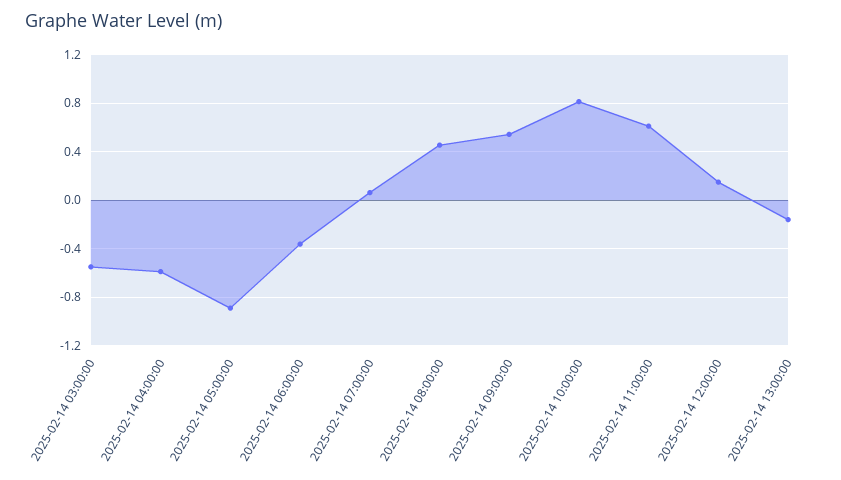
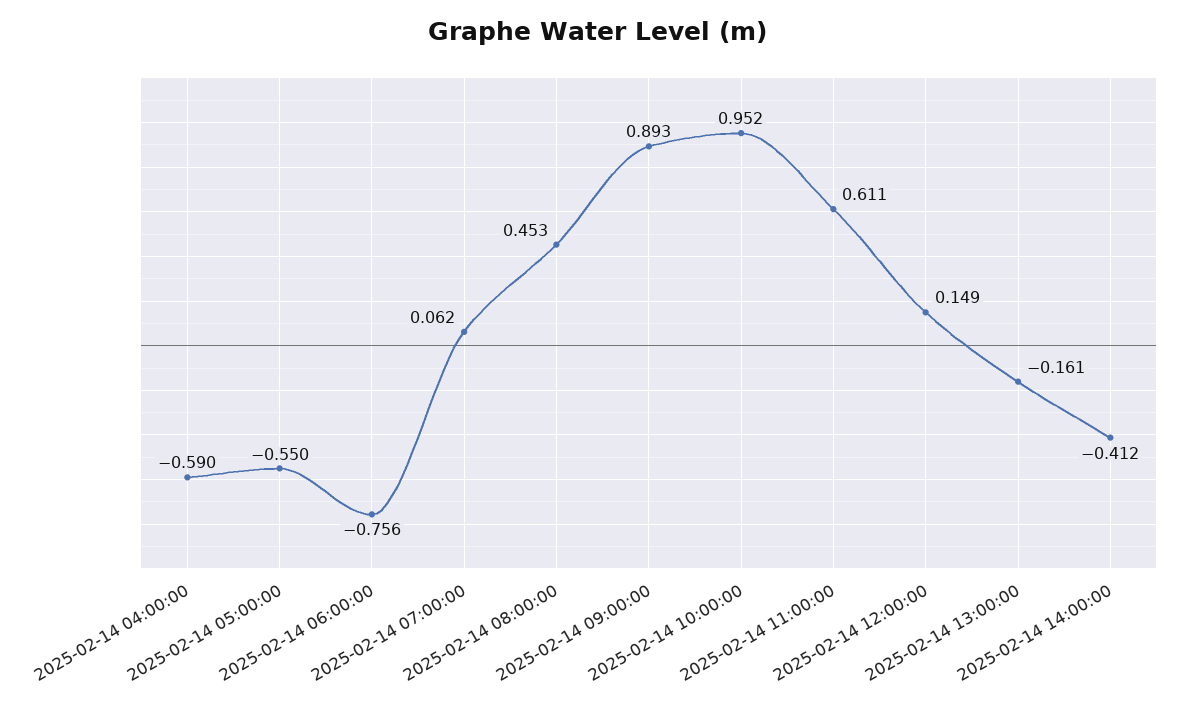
2025-02-14 03:00:00: -0.55 -> none
2025-02-14 05:00:00: -0.9 -> -0.55
2025-02-14 06:00:00: -0.35 -> -0.756
2025-02-14 09:00:00: 0.55 -> 0.893
2025-02-14 10:00:00: 0.8 -> 0.952
2025-02-14 14:00:00: none -> -0.412

